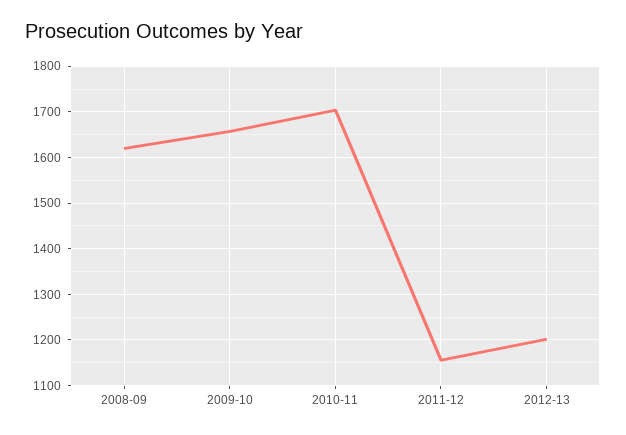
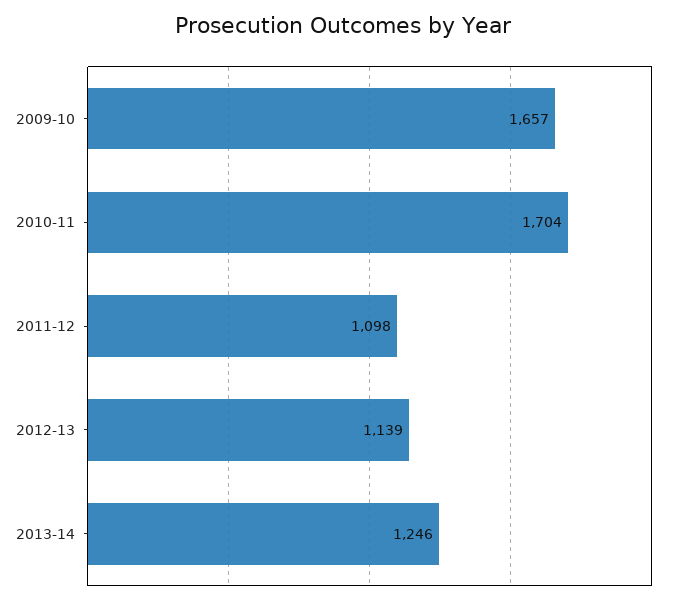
2008-09: 1620 -> none
2011-12: 1160 -> 1098
2012-13: 1200 -> 1139
2013-14: none -> 1246

